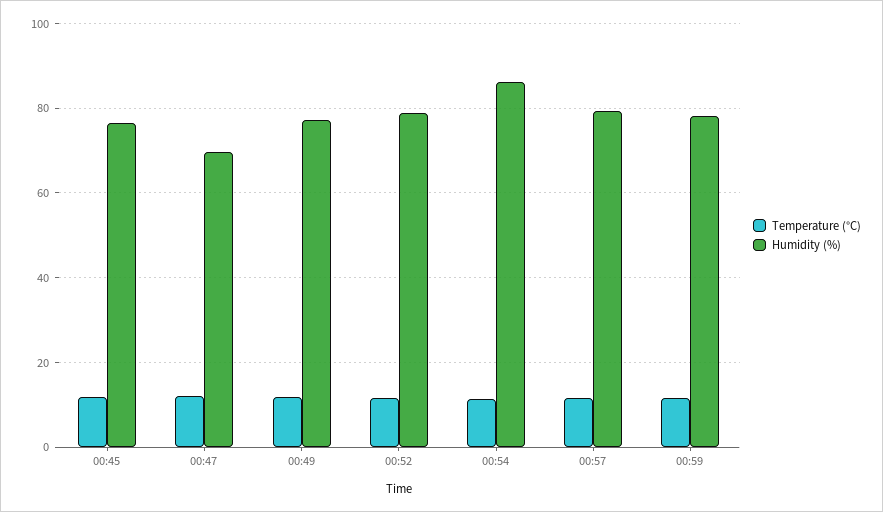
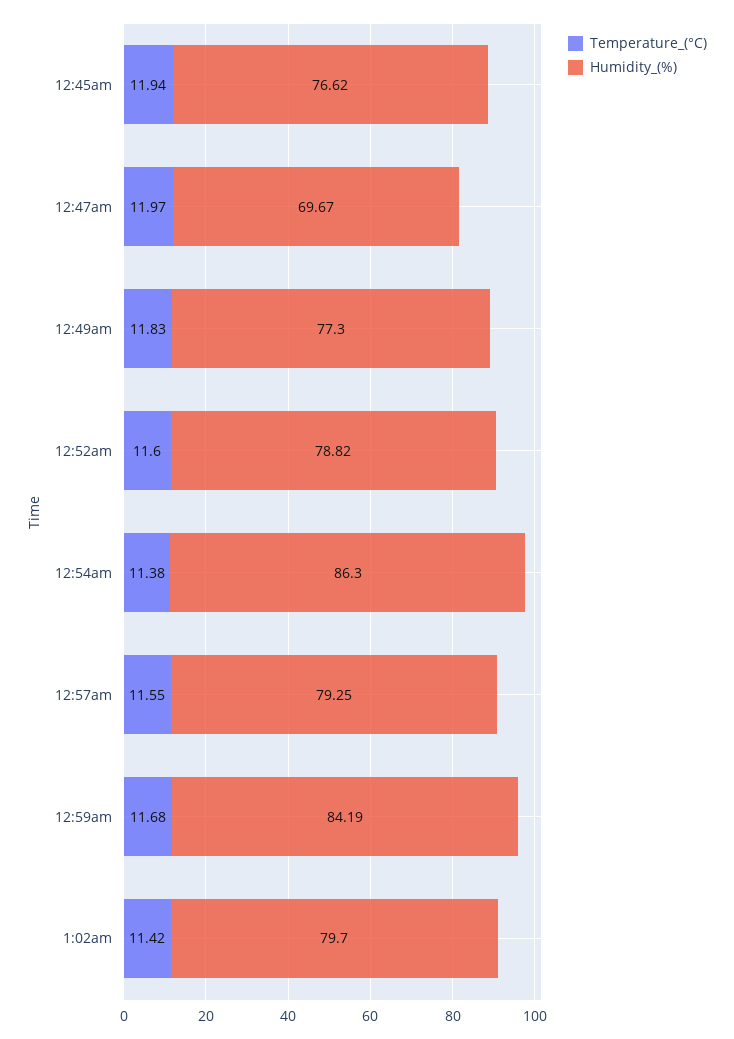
Humidity (%), 00:59: 78 -> 84.19
Temperature (°C), 1:02am: none -> 11.42
Humidity (%), 1:02am: none -> 79.7

